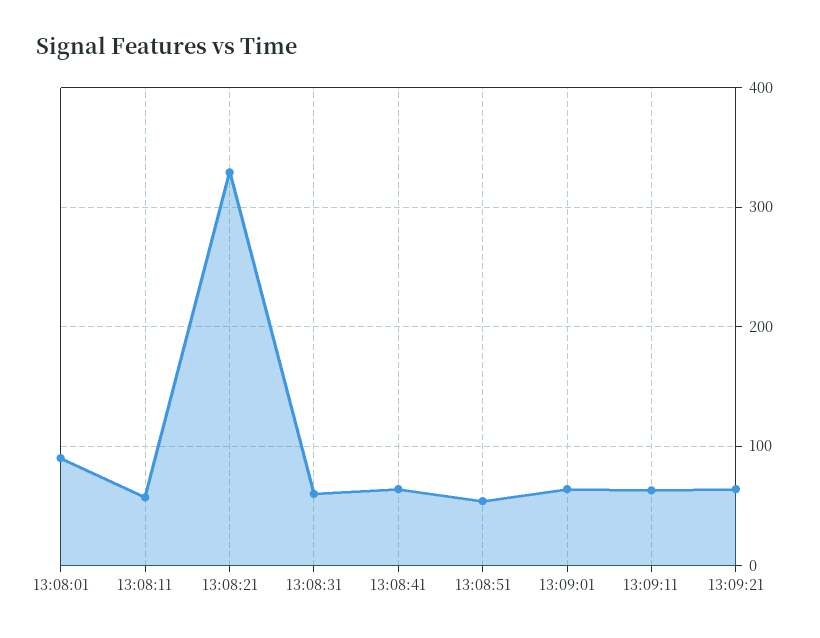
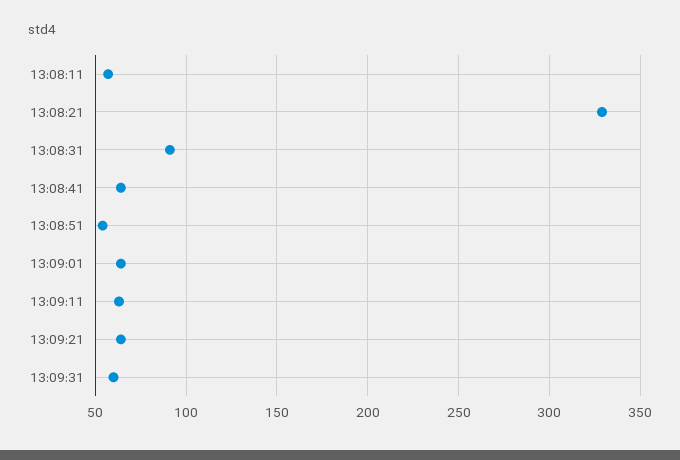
13:08:01: 90 -> none
13:08:31: 60 -> 90
13:09:31: none -> 60

